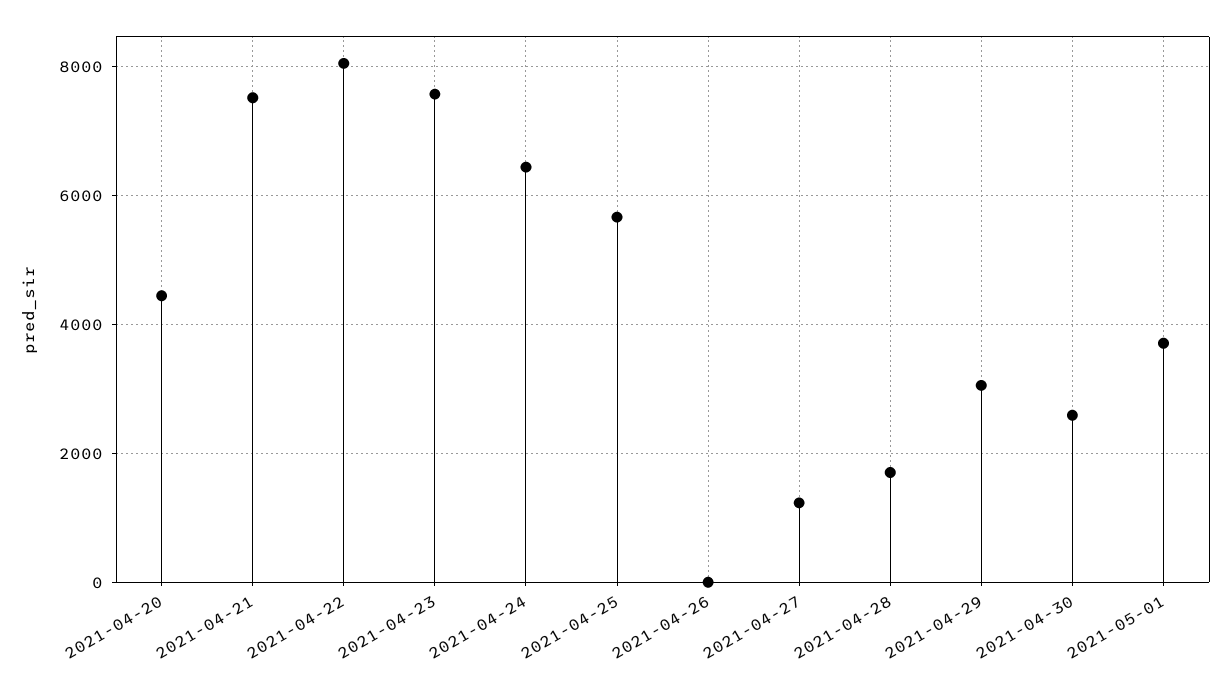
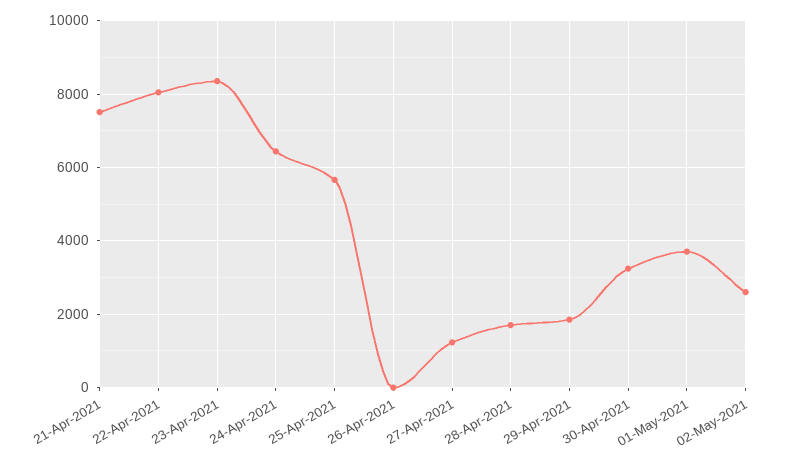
2021-04-20: 4400 -> none
2021-04-23: 7600 -> 8400
2021-04-29: 3000 -> 1800
2021-04-30: 2600 -> 3200
02-May-2021: none -> 2600

